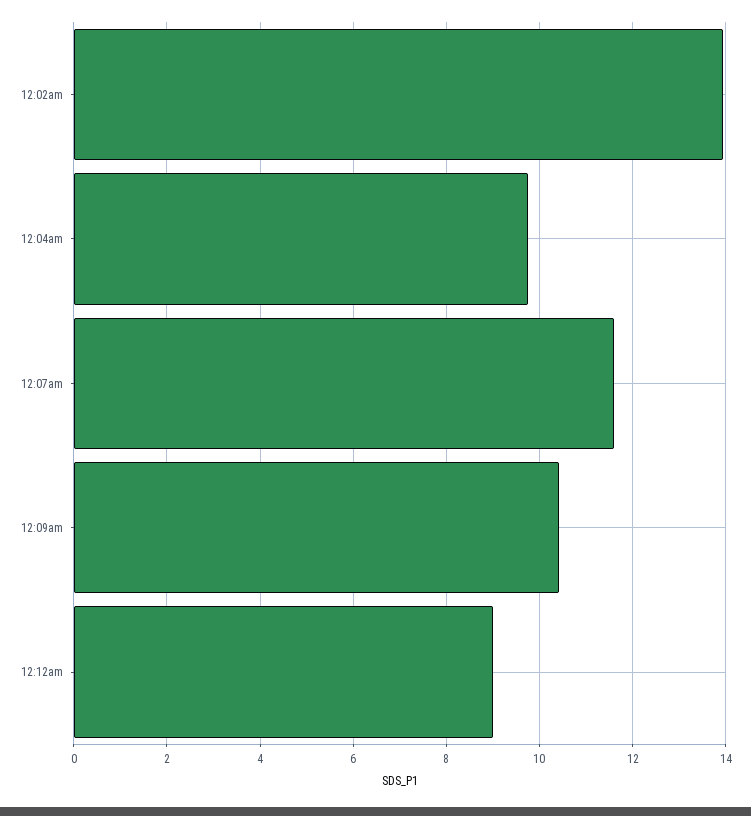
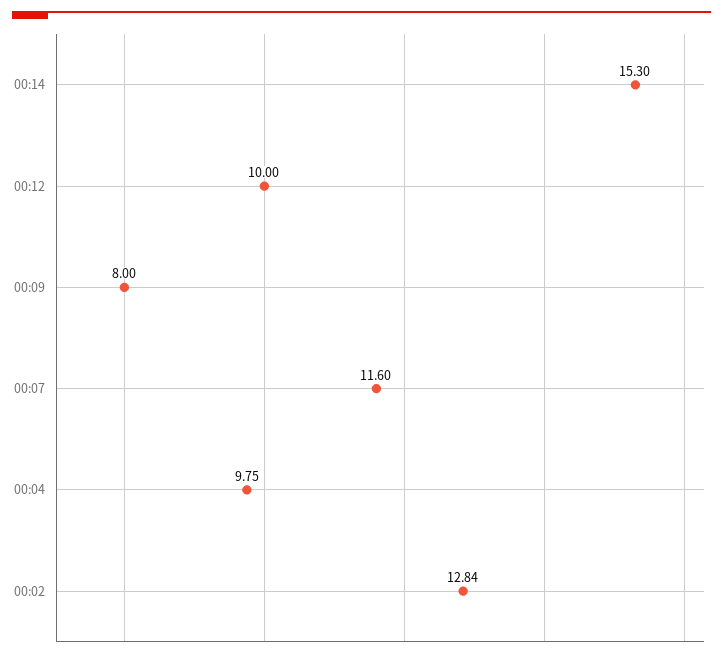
12:02am: 14 -> 12.84
12:09am: 10.4 -> 8
12:12am: 9 -> 10
00:14: none -> 15.3

